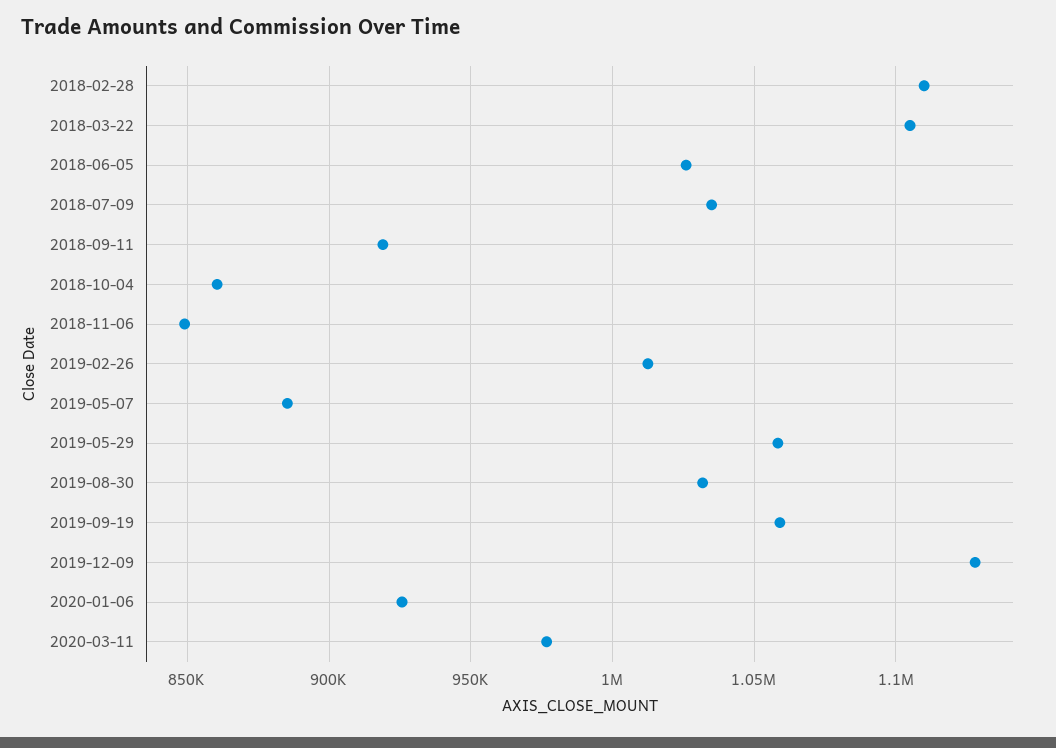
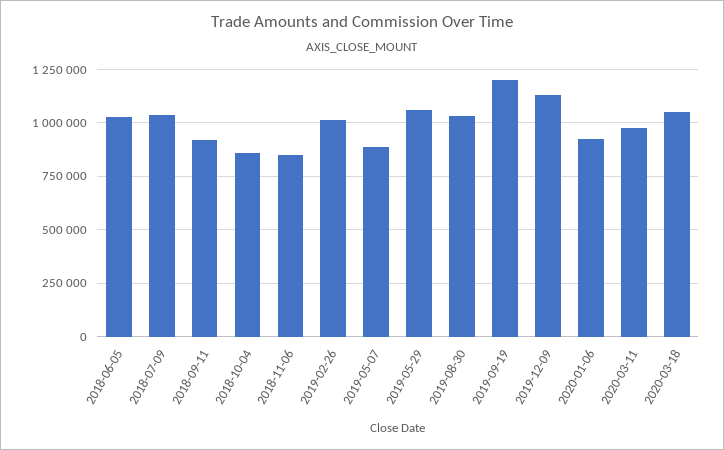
2018-02-28: 1110000 -> none
2018-03-22: 1105000 -> none
2019-09-19: 1060000 -> 1200000
2020-03-18: none -> 1050000

